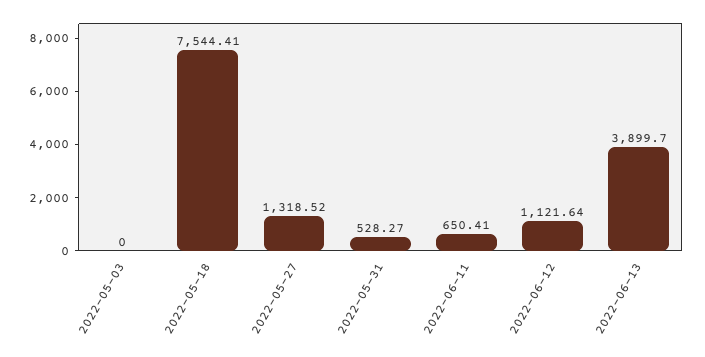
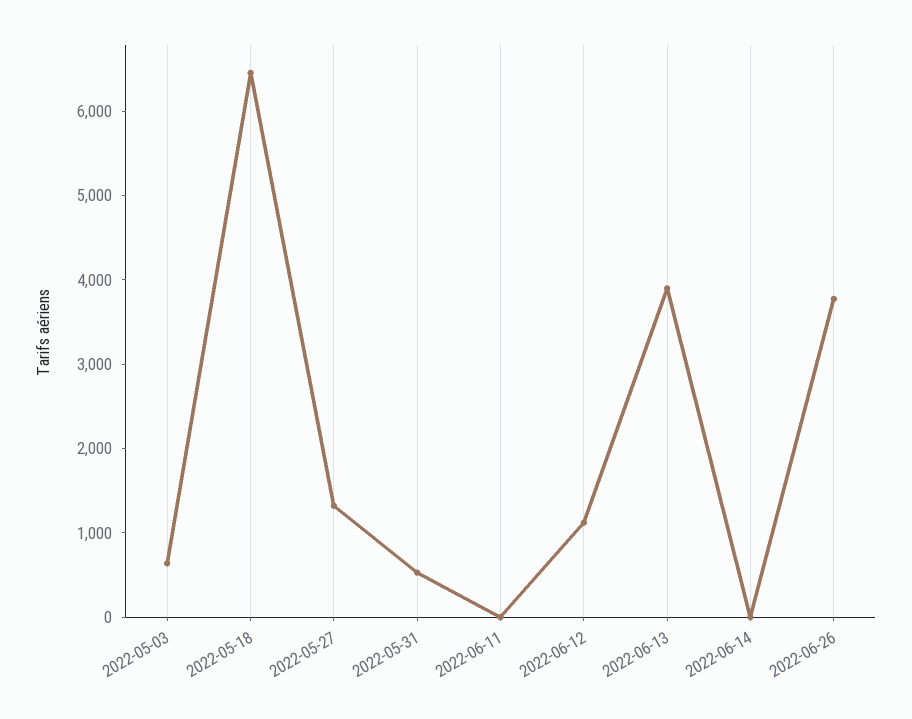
2022-05-03: 0 -> 600
2022-05-18: 7544.41 -> 6400
2022-06-11: 650.41 -> 0
2022-06-14: none -> 0
2022-06-26: none -> 3800

